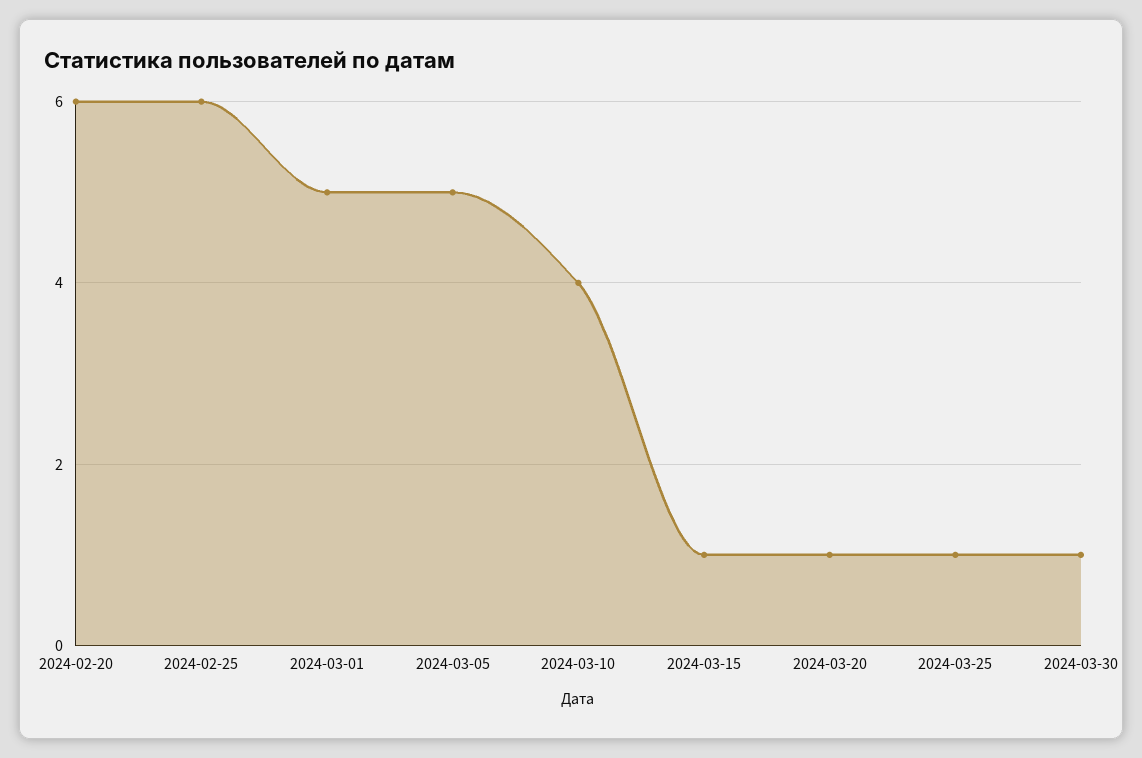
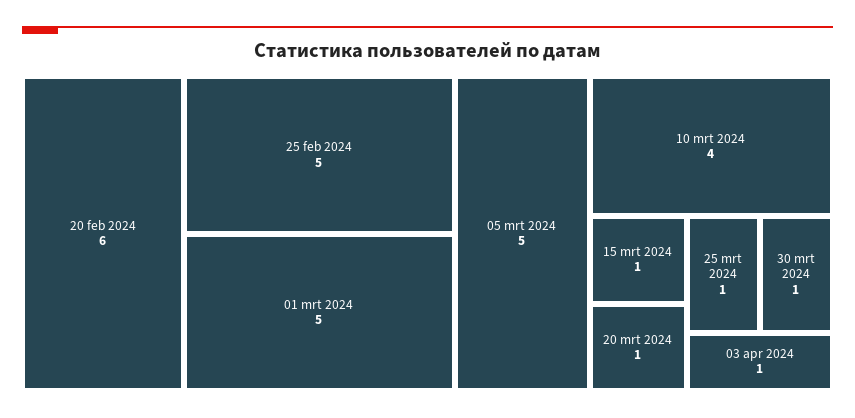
2024-02-25: 6 -> 5
03 apr 2024: none -> 1

